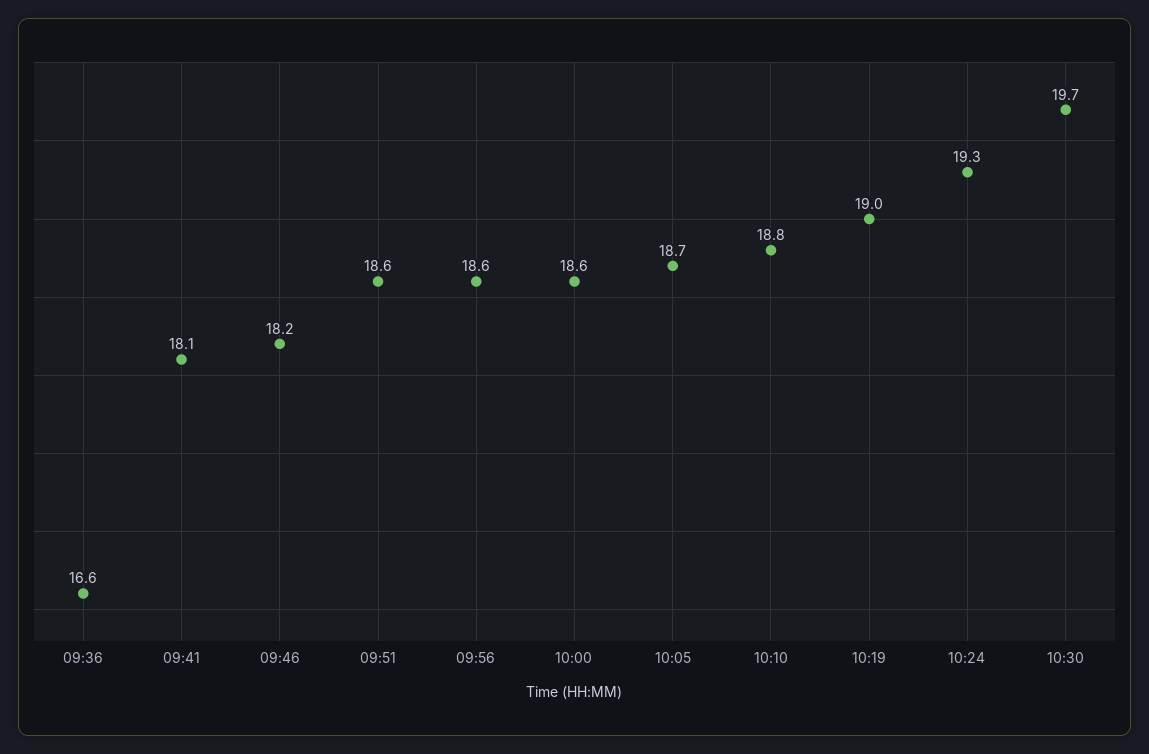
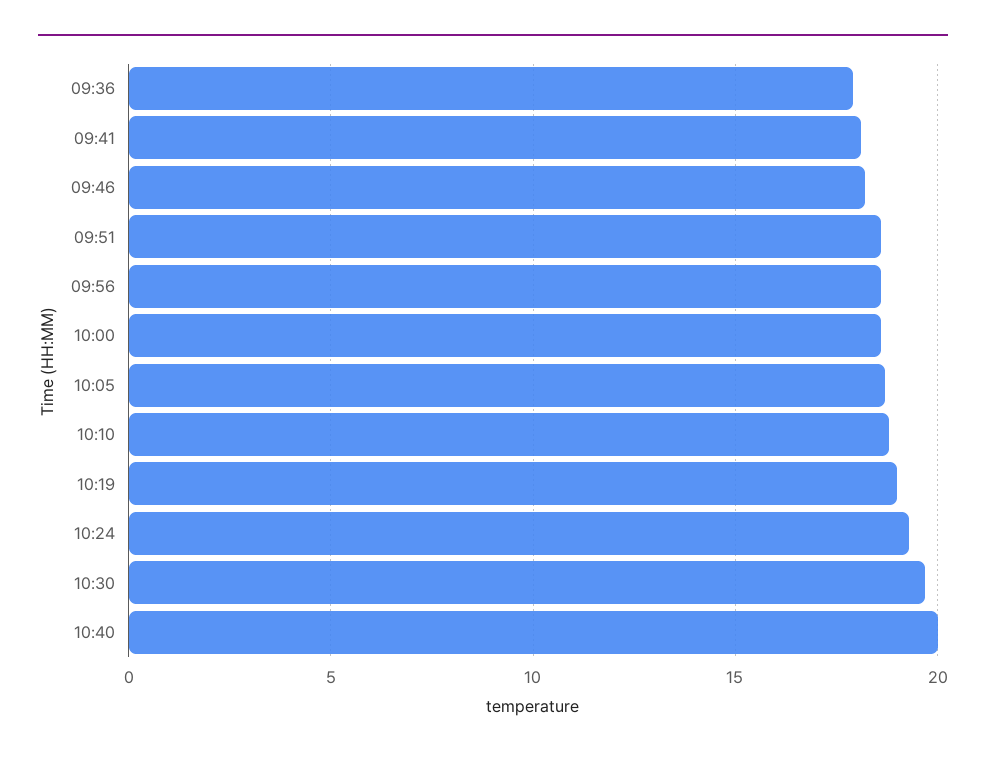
09:36: 16.6 -> 18
10:40: none -> 20

